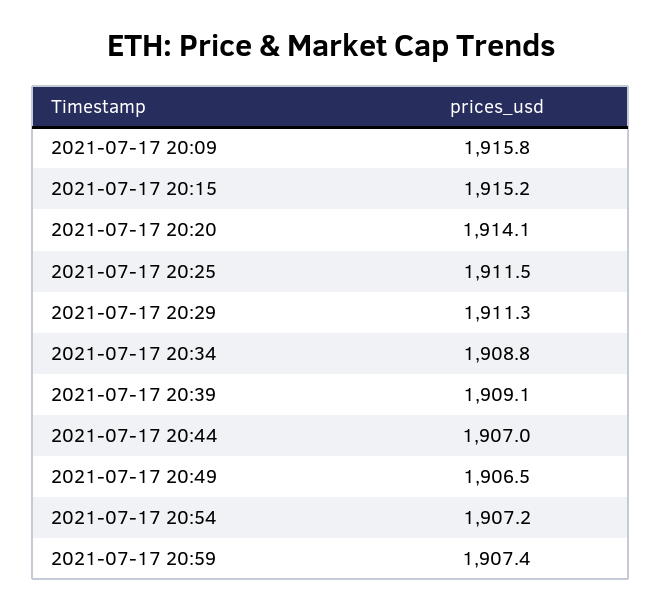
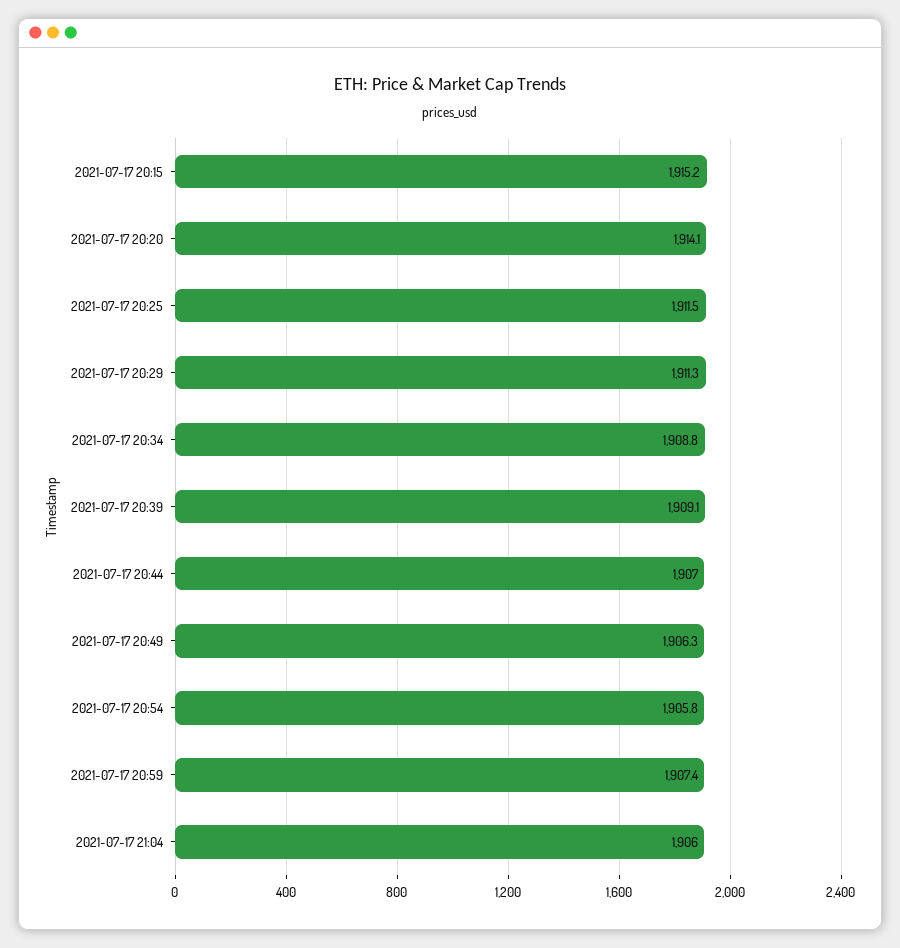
2021-07-17 20:09: 1915.8 -> none
2021-07-17 20:49: 1906.5 -> 1906.3
2021-07-17 20:54: 1907.2 -> 1905.8
2021-07-17 21:04: none -> 1906

